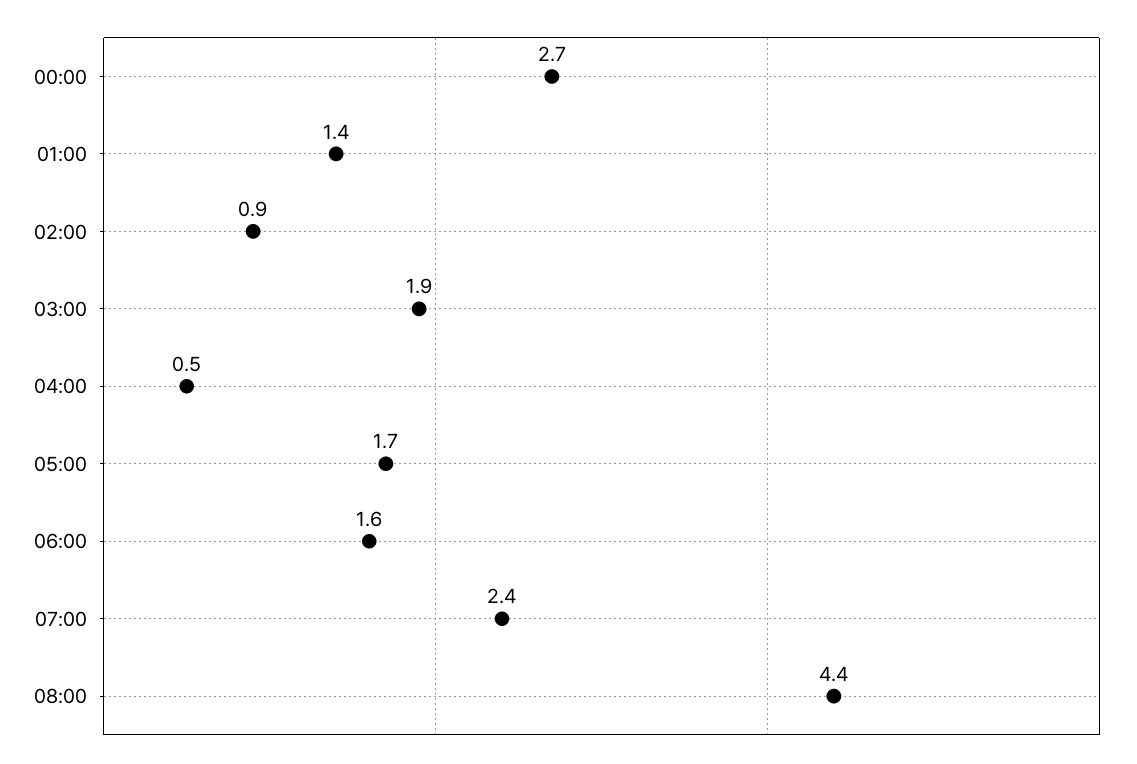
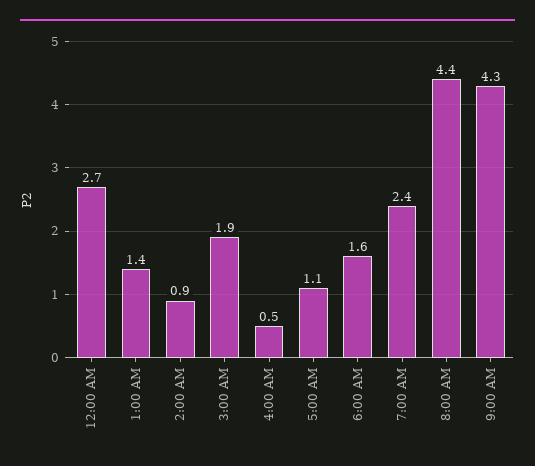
05:00: 1.7 -> 1.1
9:00 AM: none -> 4.3

